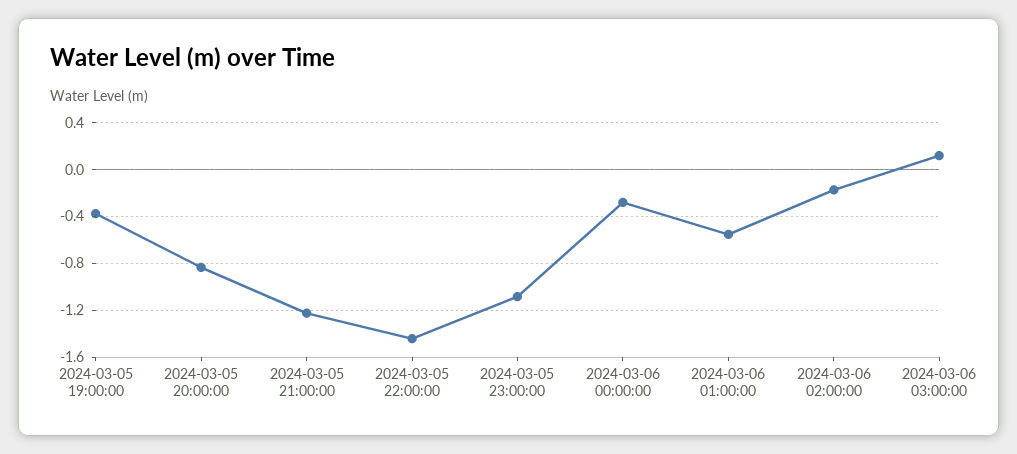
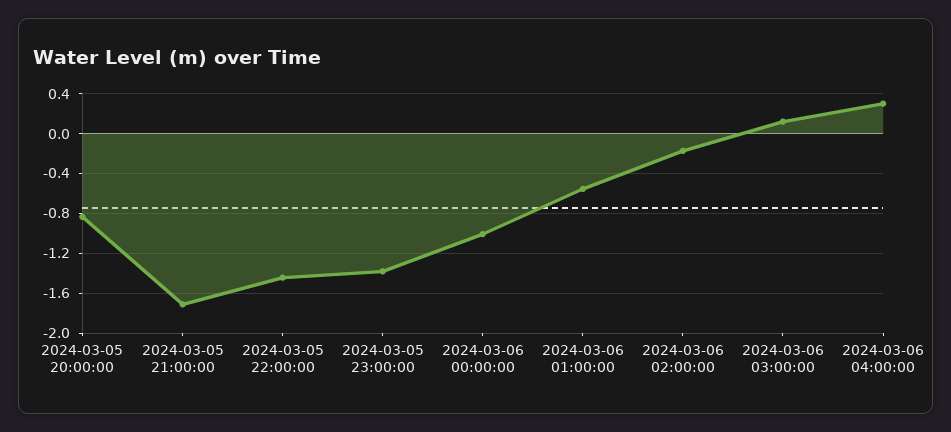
2024-03-05 19:00:00: -0.4 -> none
2024-03-05 21:00:00: -1.2 -> -1.7
2024-03-05 23:00:00: -1.1 -> -1.4
2024-03-06 00:00:00: -0.3 -> -1
2024-03-06 04:00:00: none -> 0.3

